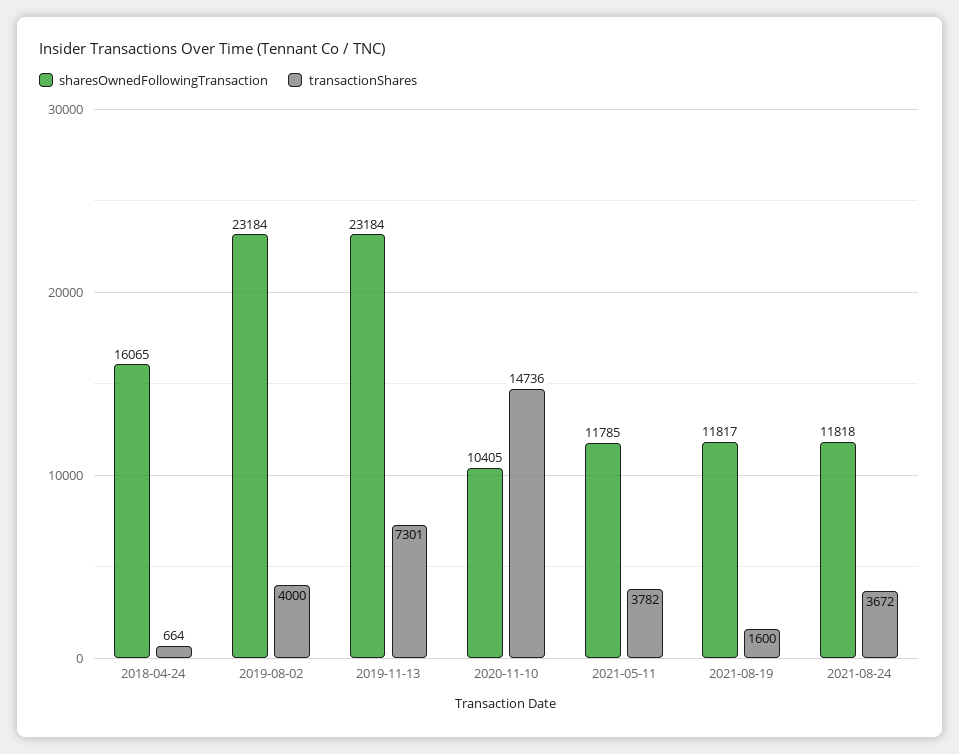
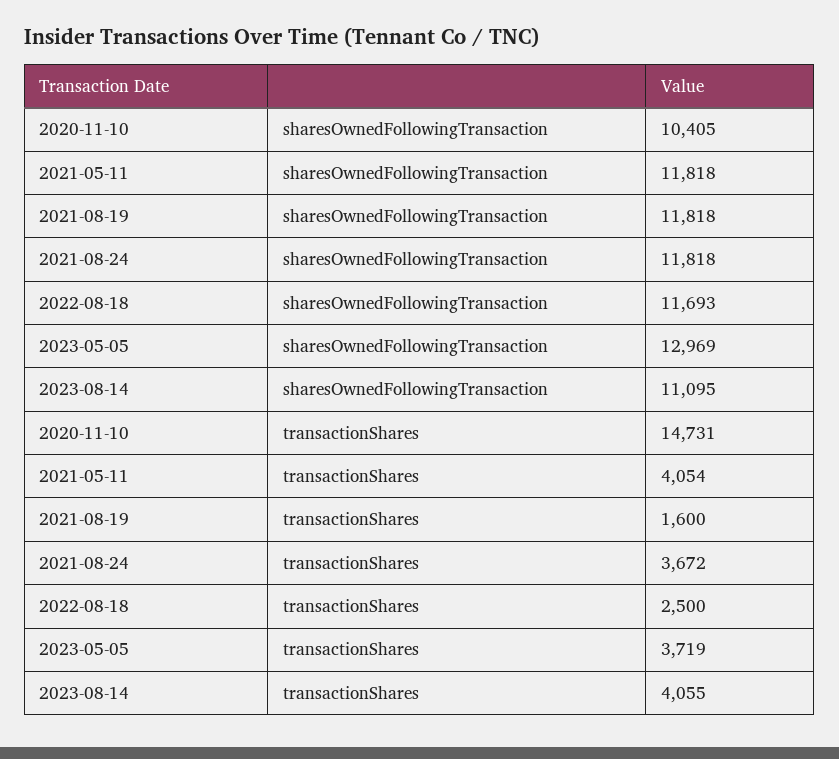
sharesOwnedFollowingTransaction, 2018-04-24: 16065 -> none
transactionShares, 2018-04-24: 664 -> none
sharesOwnedFollowingTransaction, 2019-08-02: 23184 -> none
transactionShares, 2019-08-02: 4000 -> none
sharesOwnedFollowingTransaction, 2019-11-13: 23184 -> none
transactionShares, 2019-11-13: 7301 -> none
transactionShares, 2020-11-10: 14736 -> 14731
sharesOwnedFollowingTransaction, 2021-05-11: 11785 -> 11818
transactionShares, 2021-05-11: 3782 -> 4054
sharesOwnedFollowingTransaction, 2021-08-19: 11817 -> 11818
sharesOwnedFollowingTransaction, 2022-08-18: none -> 11693
sharesOwnedFollowingTransaction, 2023-05-05: none -> 12969
sharesOwnedFollowingTransaction, 2023-08-14: none -> 11095
transactionShares, 2022-08-18: none -> 2500
transactionShares, 2023-05-05: none -> 3719
transactionShares, 2023-08-14: none -> 4055

